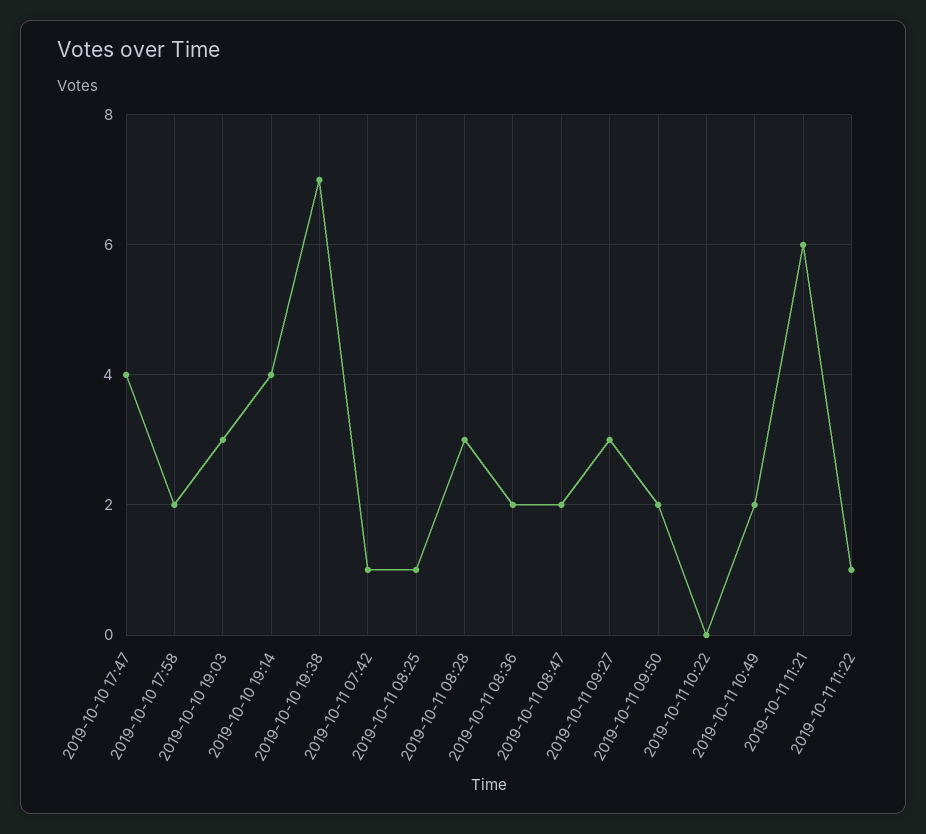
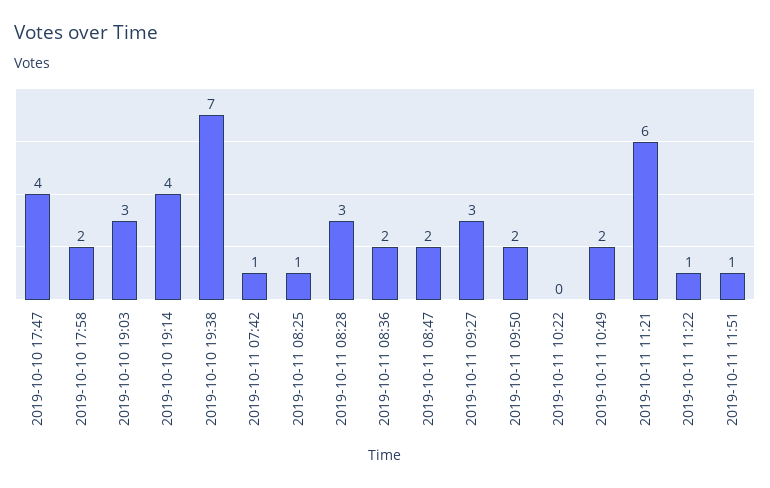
2019-10-11 11:51: none -> 1

